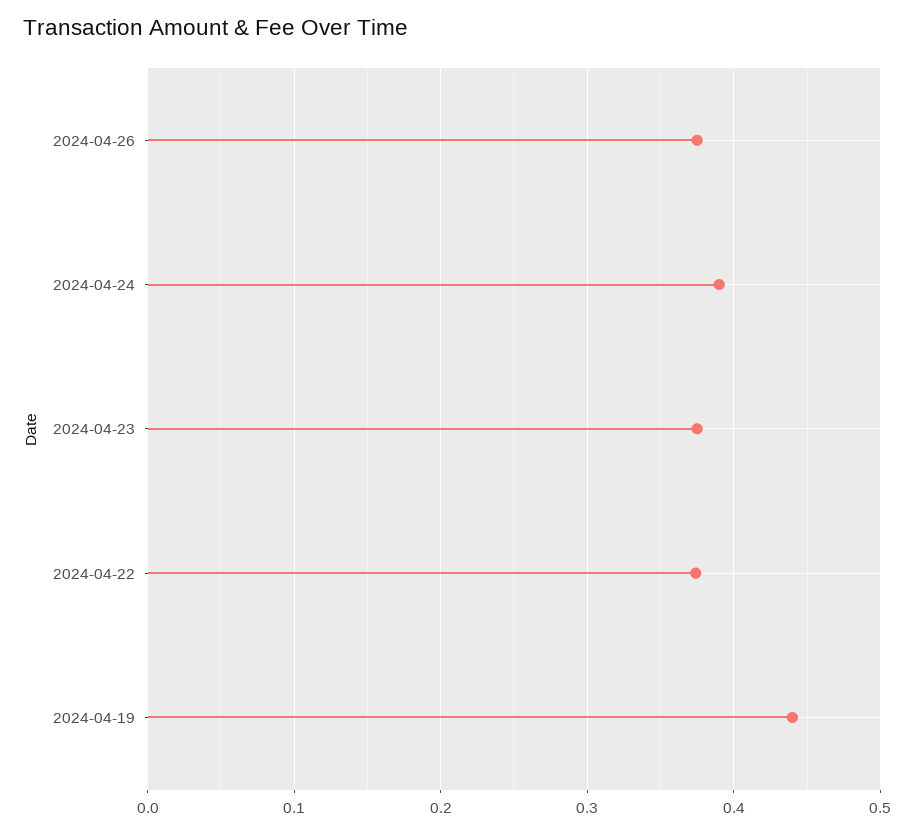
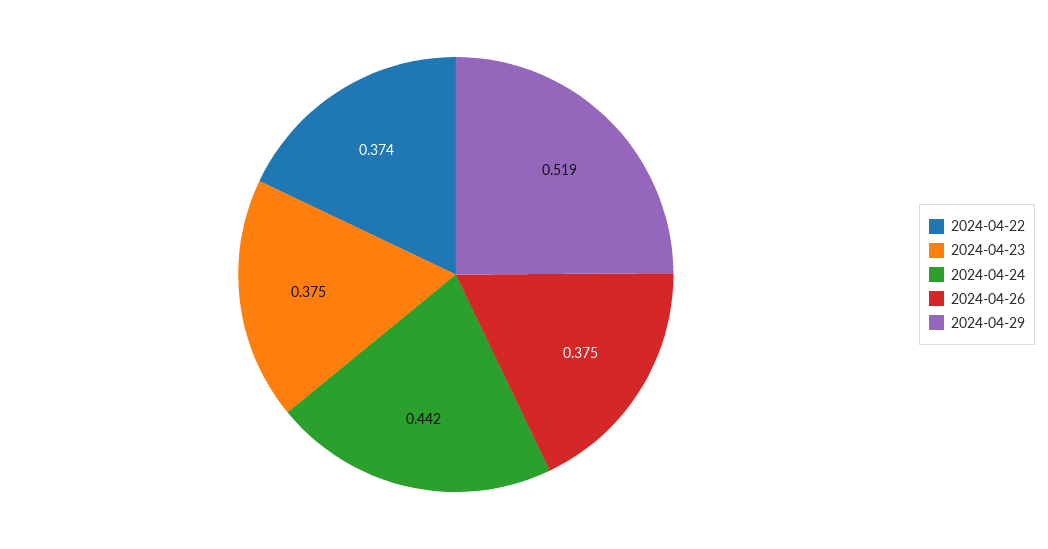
2024-04-24: 0.39 -> 0.442
2024-04-19: 0.44 -> none
2024-04-29: none -> 0.519

